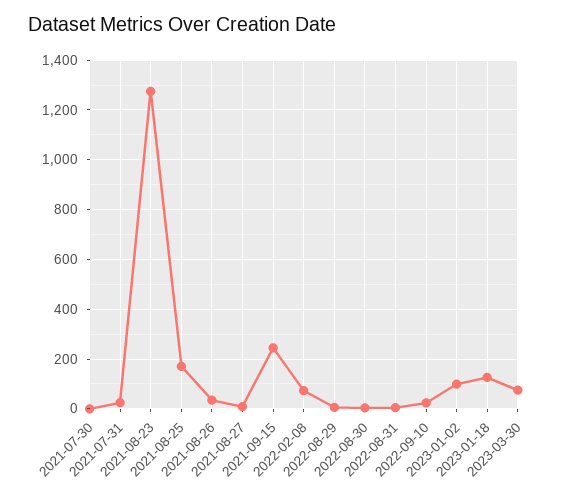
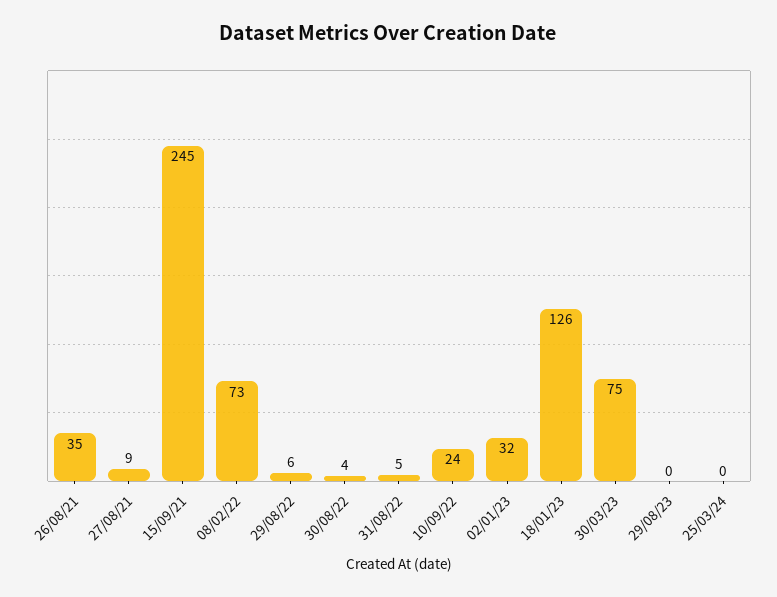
2021-07-30: 0 -> none
2021-07-31: 25 -> none
2021-08-23: 1275 -> none
2021-08-25: 175 -> none
2023-01-02: 100 -> 32
29/08/23: none -> 0
25/03/24: none -> 0

